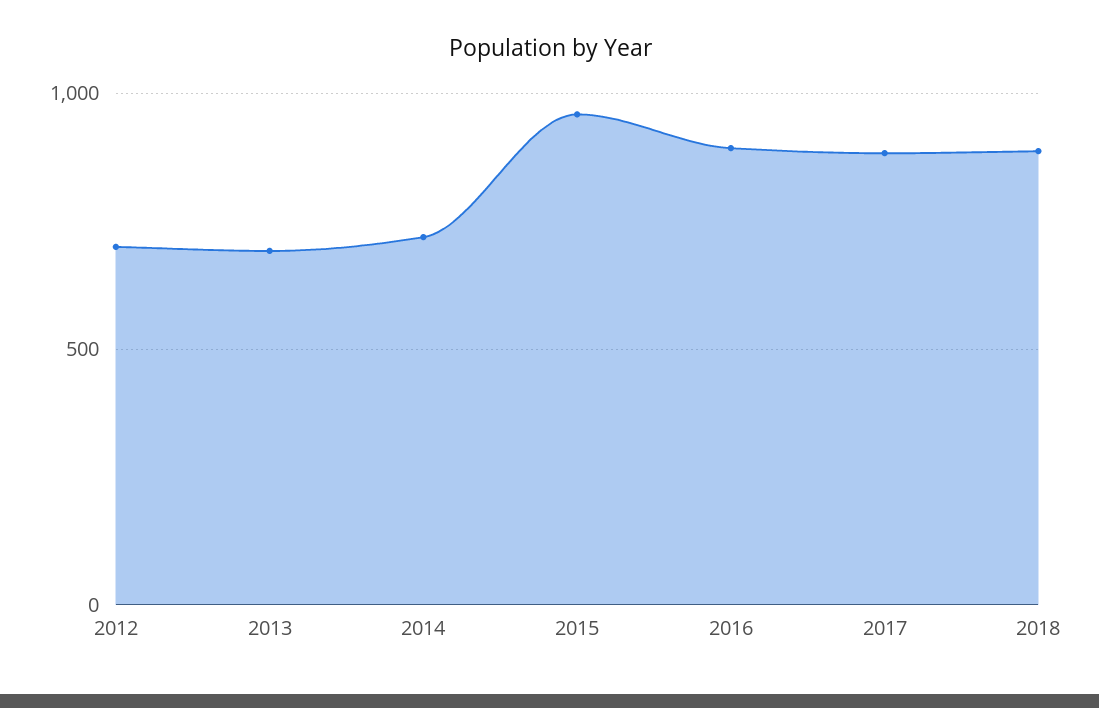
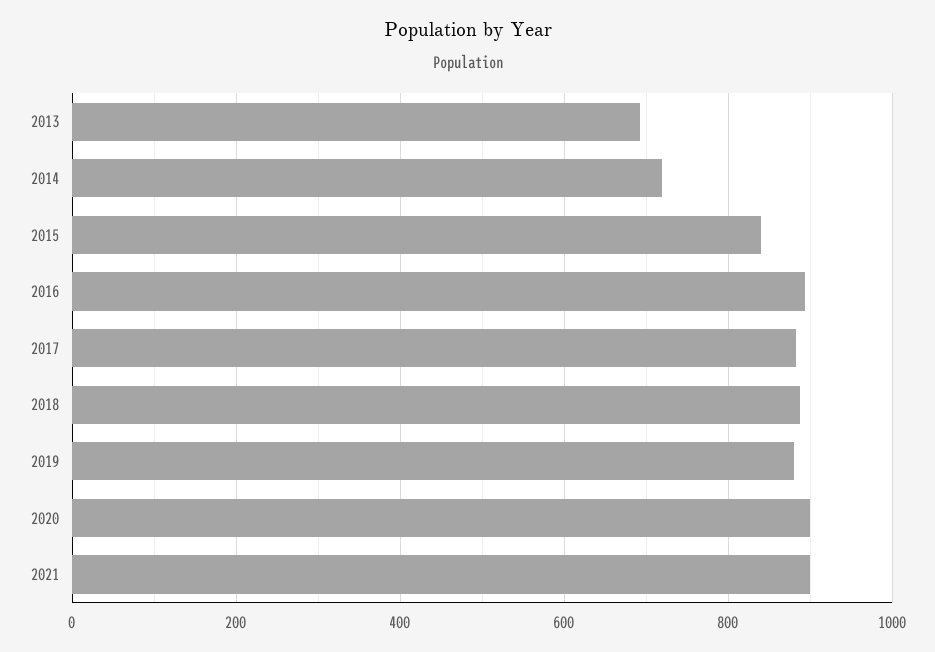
2012: 700 -> none
2015: 950 -> 840
2019: none -> 880
2020: none -> 900
2021: none -> 900

